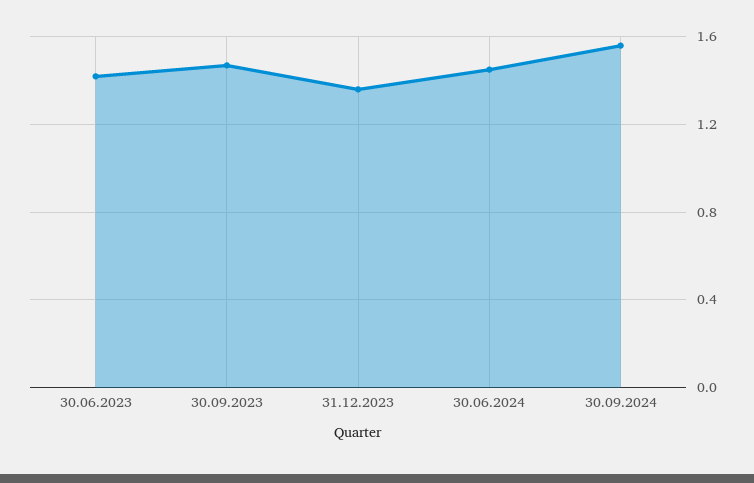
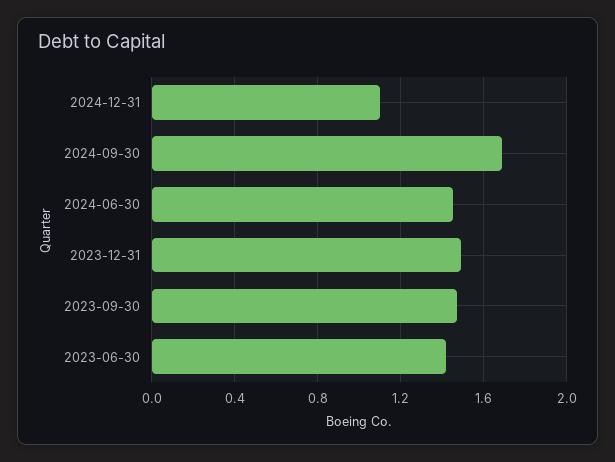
31.12.2023: 1.35 -> 1.5
30.09.2024: 1.55 -> 1.7
2024-12-31: none -> 1.1

